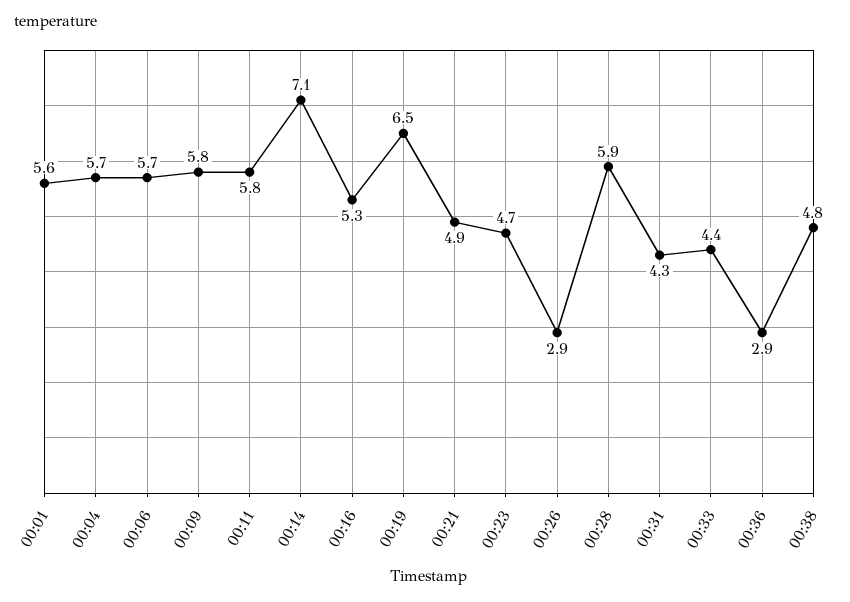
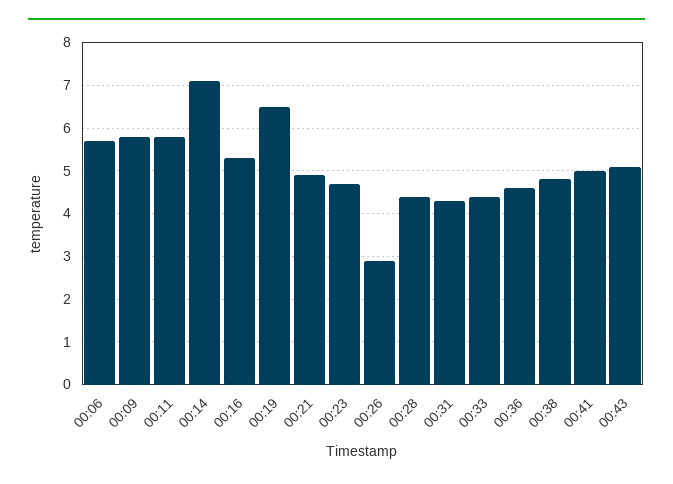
00:01: 5.6 -> none
00:04: 5.7 -> none
00:28: 5.9 -> 4.5
00:36: 2.9 -> 4.5
00:41: none -> 5
00:43: none -> 5

